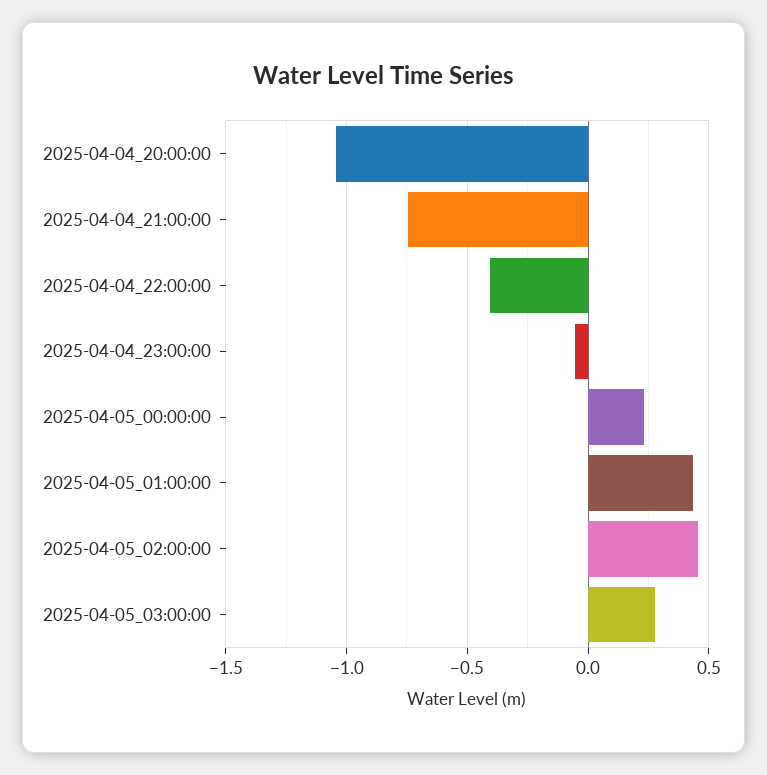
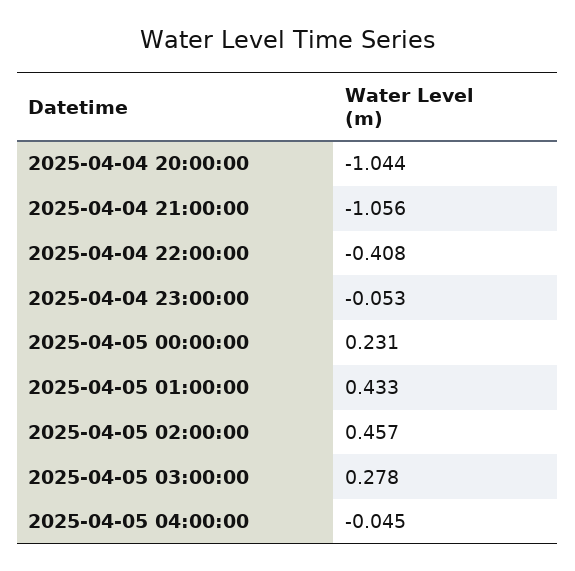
2025-04-04_21:00:00: -0.75 -> -1.056
2025-04-05 04:00:00: none -> -0.045

